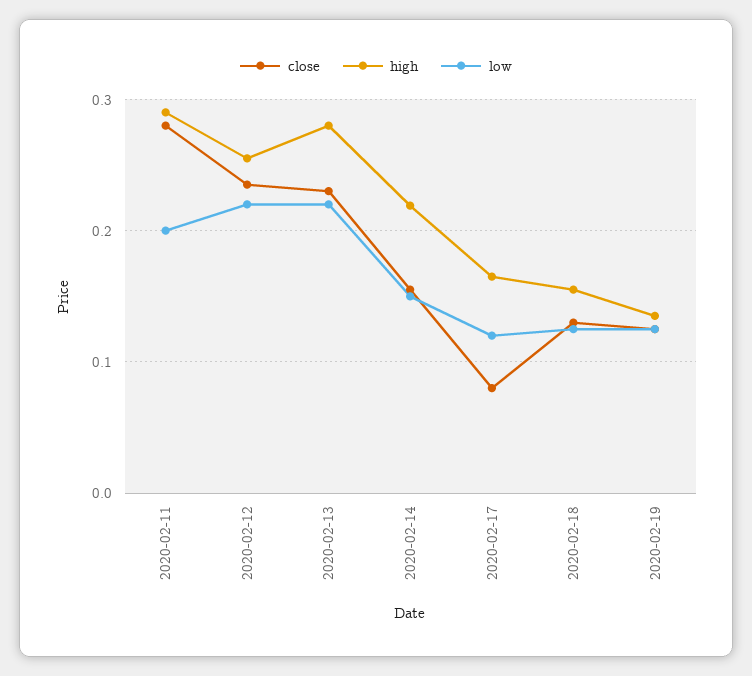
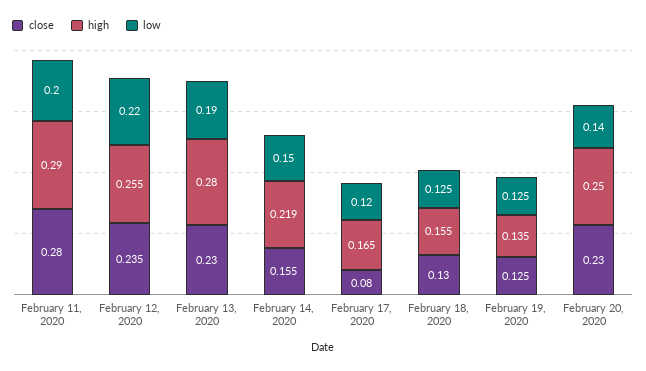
low, 2020-02-13: 0.22 -> 0.19
close, February 20, 2020: none -> 0.23
high, February 20, 2020: none -> 0.25
low, February 20, 2020: none -> 0.14

